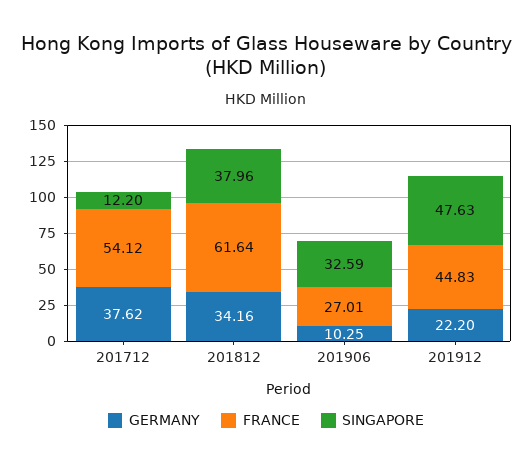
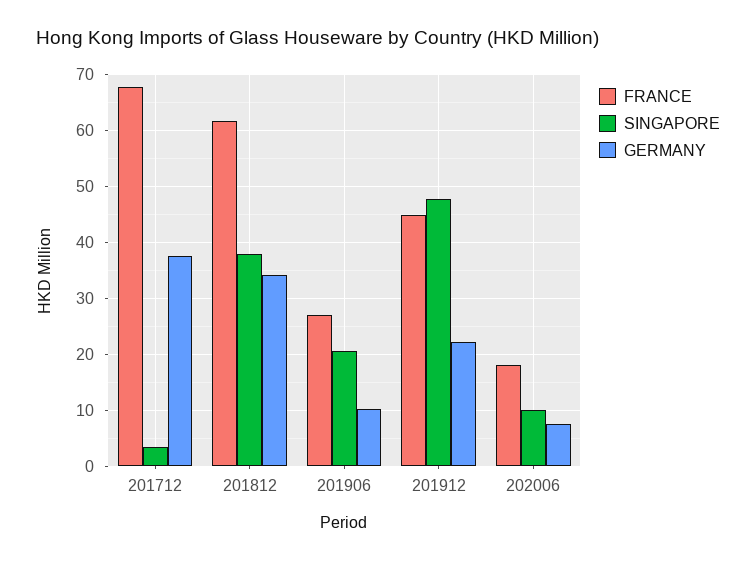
FRANCE, 201712: 54.12 -> 68
SINGAPORE, 201712: 12.2 -> 4
SINGAPORE, 201906: 32.59 -> 20
FRANCE, 202006: none -> 18
SINGAPORE, 202006: none -> 10
GERMANY, 202006: none -> 8

